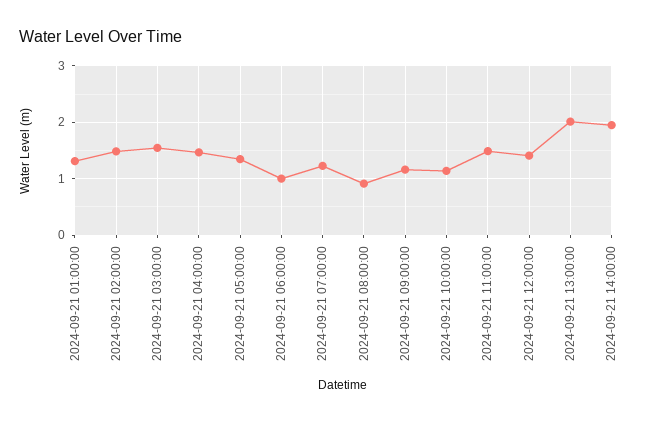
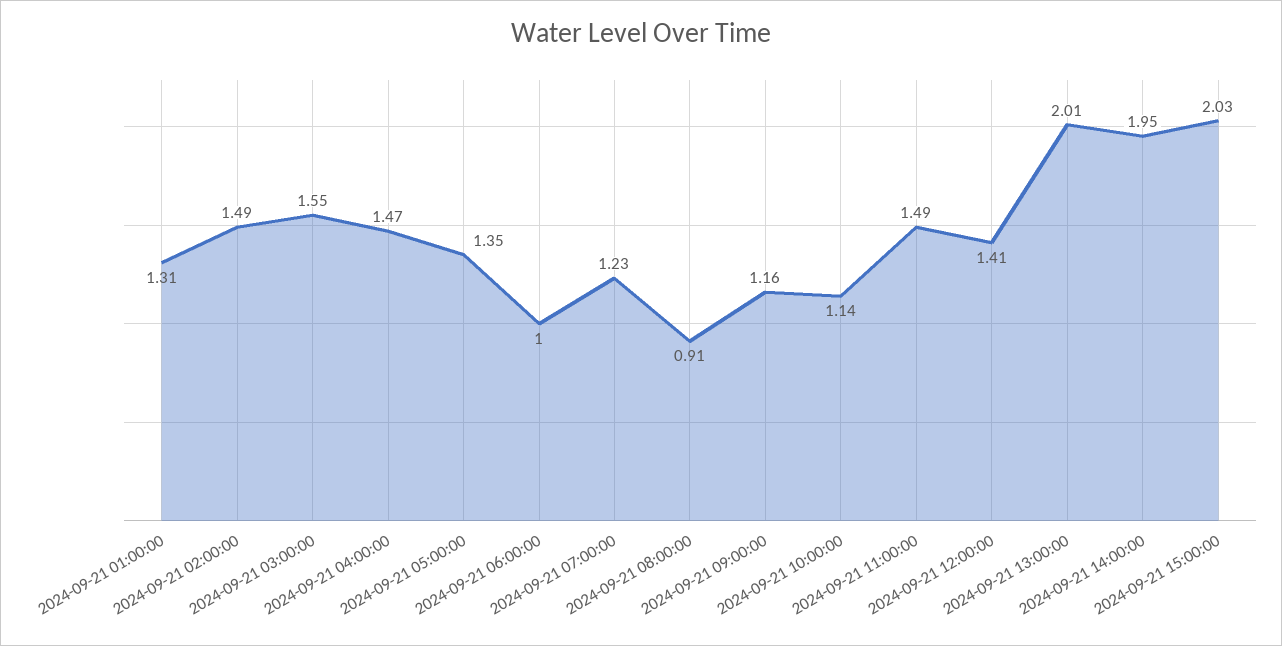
2024-09-21 15:00:00: none -> 2.03

